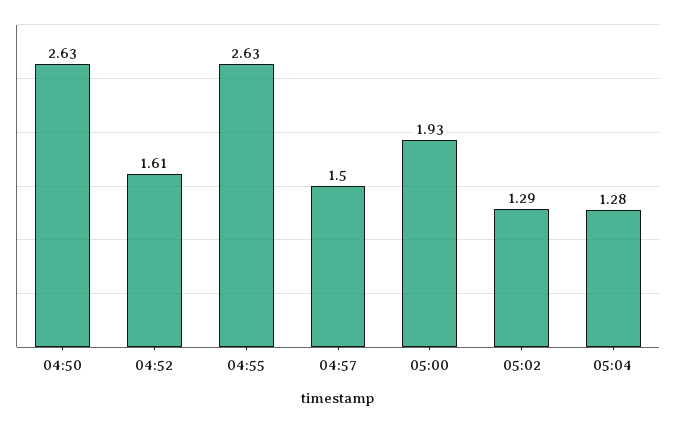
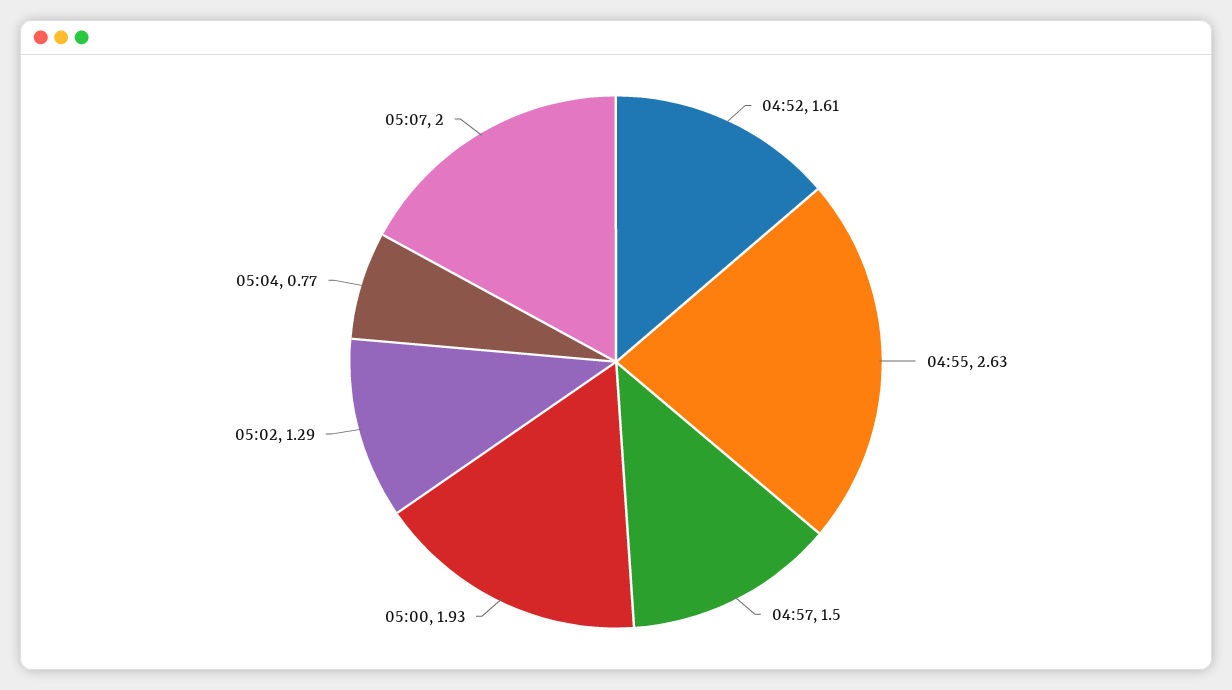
04:50: 2.63 -> none
05:04: 1.28 -> 0.77
05:07: none -> 2

